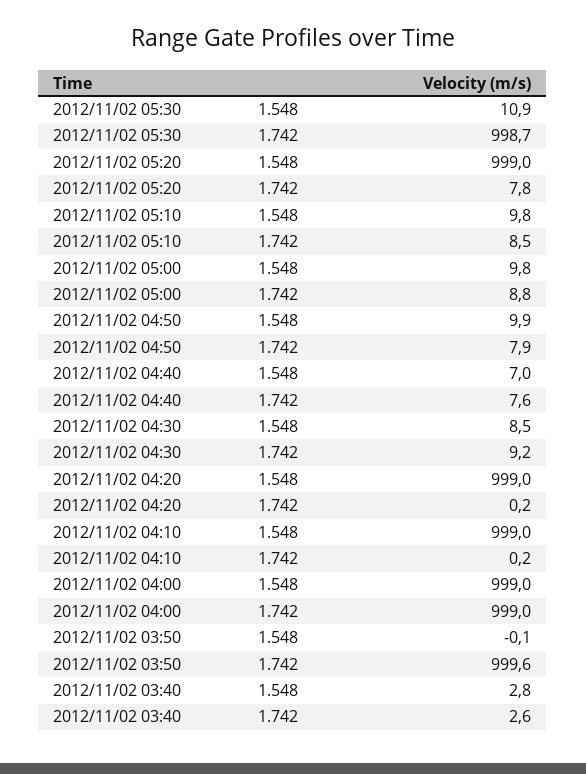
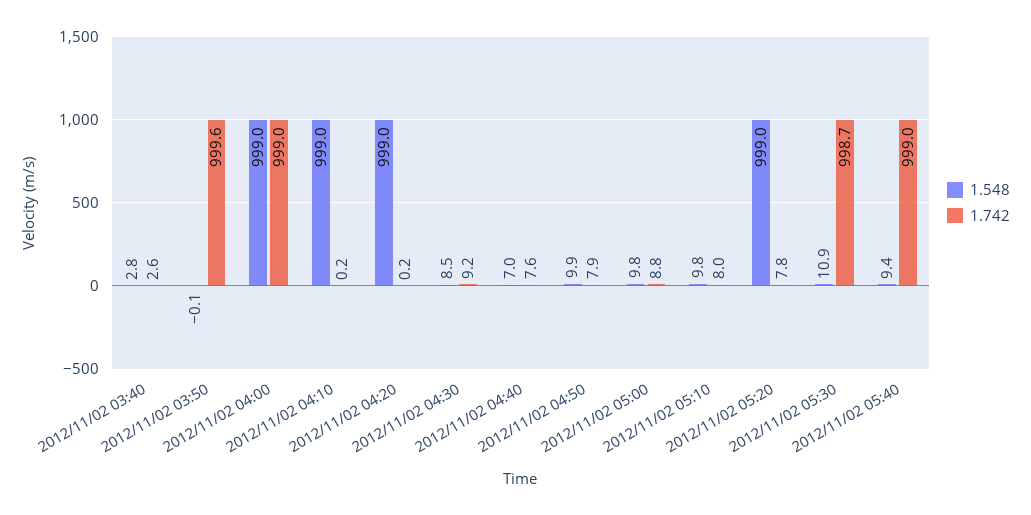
1.742, 2012/11/02 05:10: 8.5 -> 8
1.548, 2012/11/02 05:40: none -> 9.4
1.742, 2012/11/02 05:40: none -> 999

